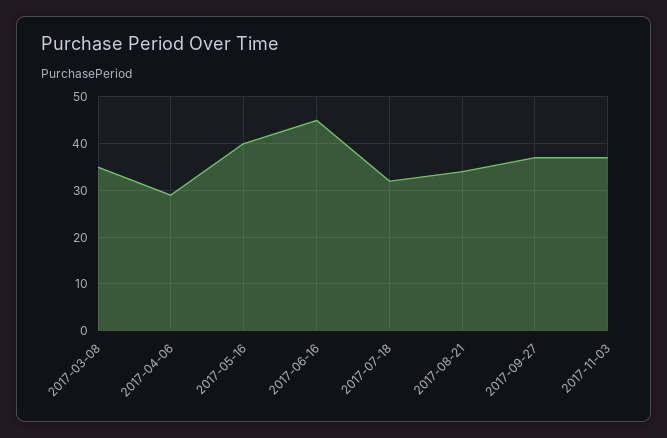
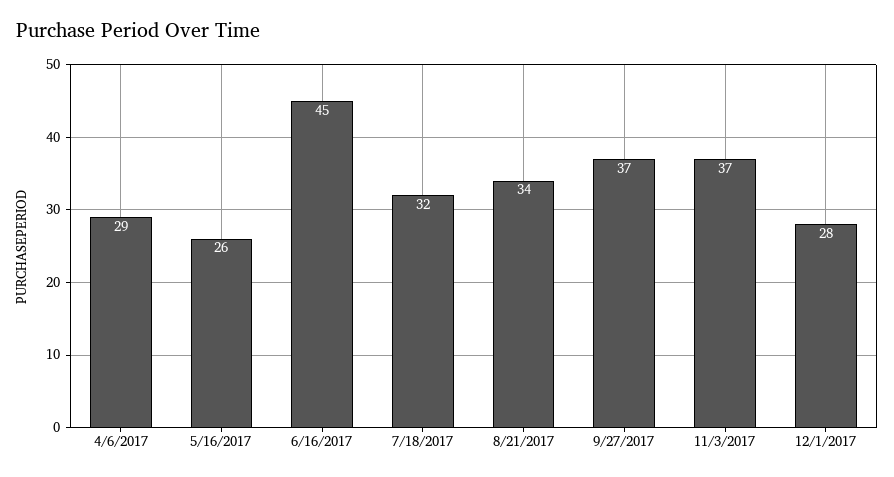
2017-03-08: 35 -> none
2017-05-16: 40 -> 26
12/1/2017: none -> 28

